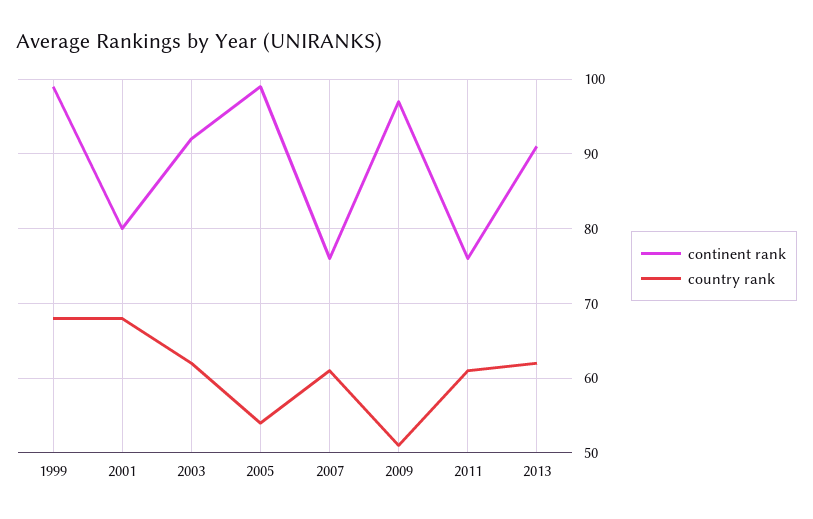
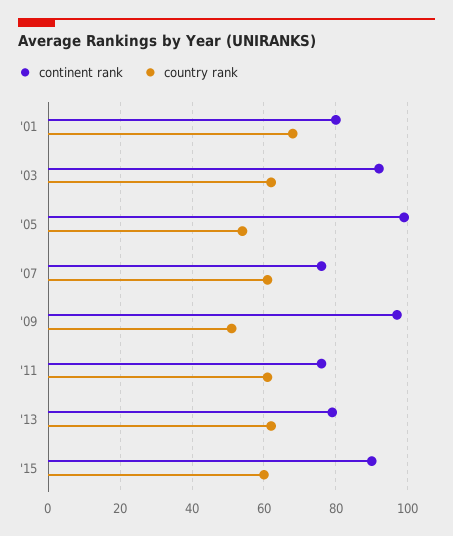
continent rank, 1999: 99 -> none
country rank, 1999: 68 -> none
continent rank, 2013: 91 -> 80
continent rank, '15: none -> 90
country rank, '15: none -> 60

